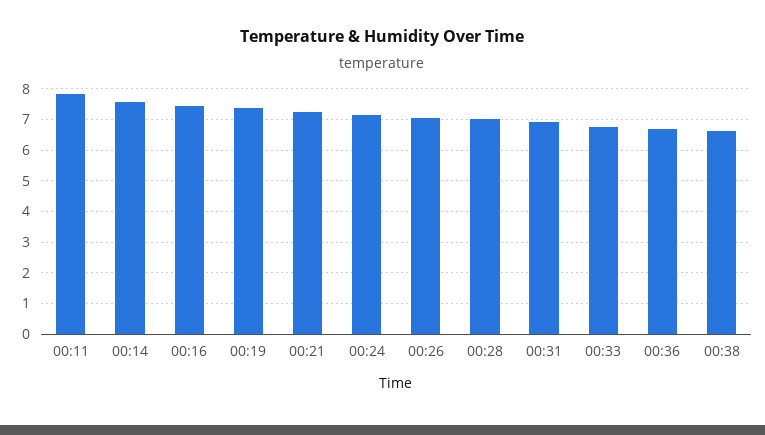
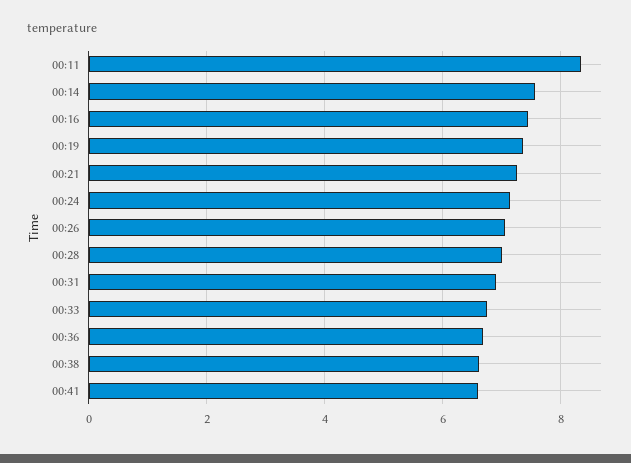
00:11: 7.8 -> 8.4
00:41: none -> 6.6

